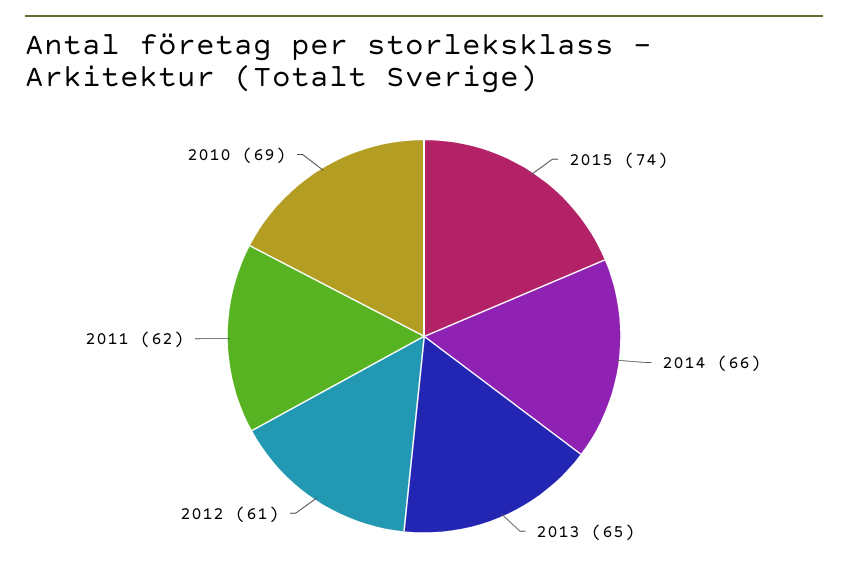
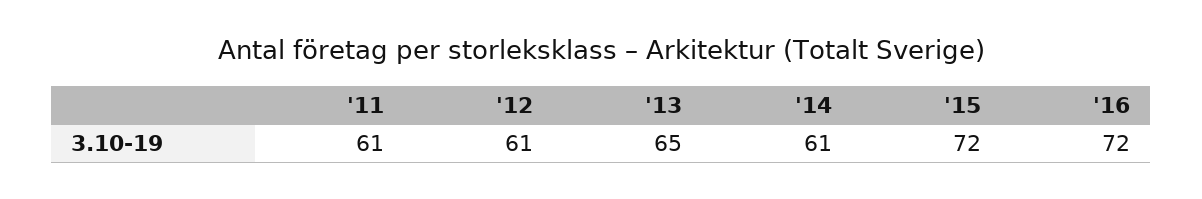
2015: 74 -> 72
2014: 66 -> 61
2011: 62 -> 61
2010: 69 -> none
'16: none -> 72

